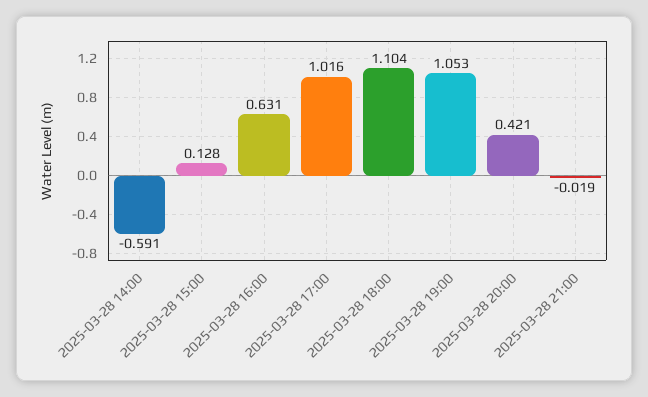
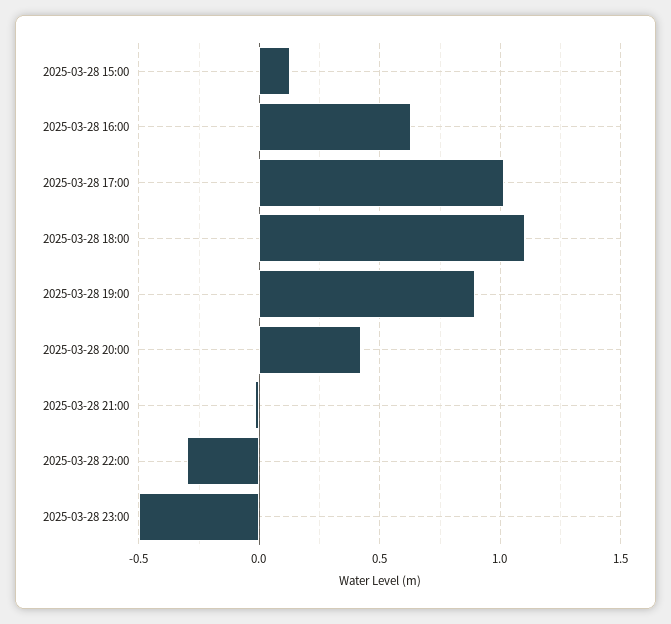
2025-03-28 14:00: -0.591 -> none
2025-03-28 19:00: 1.053 -> 0.9
2025-03-28 22:00: none -> -0.3
2025-03-28 23:00: none -> -0.5

